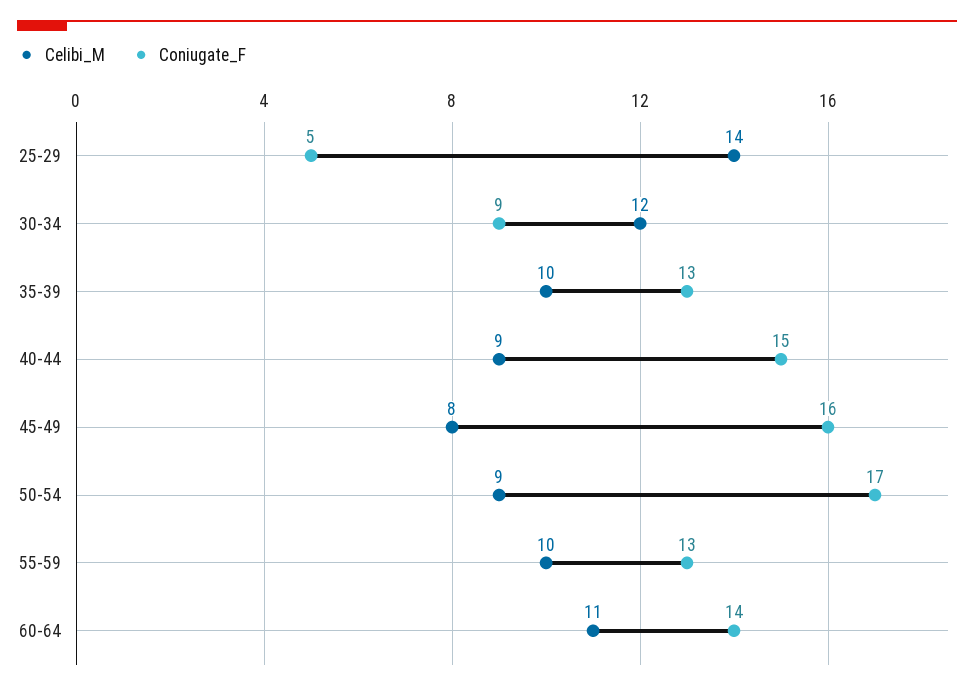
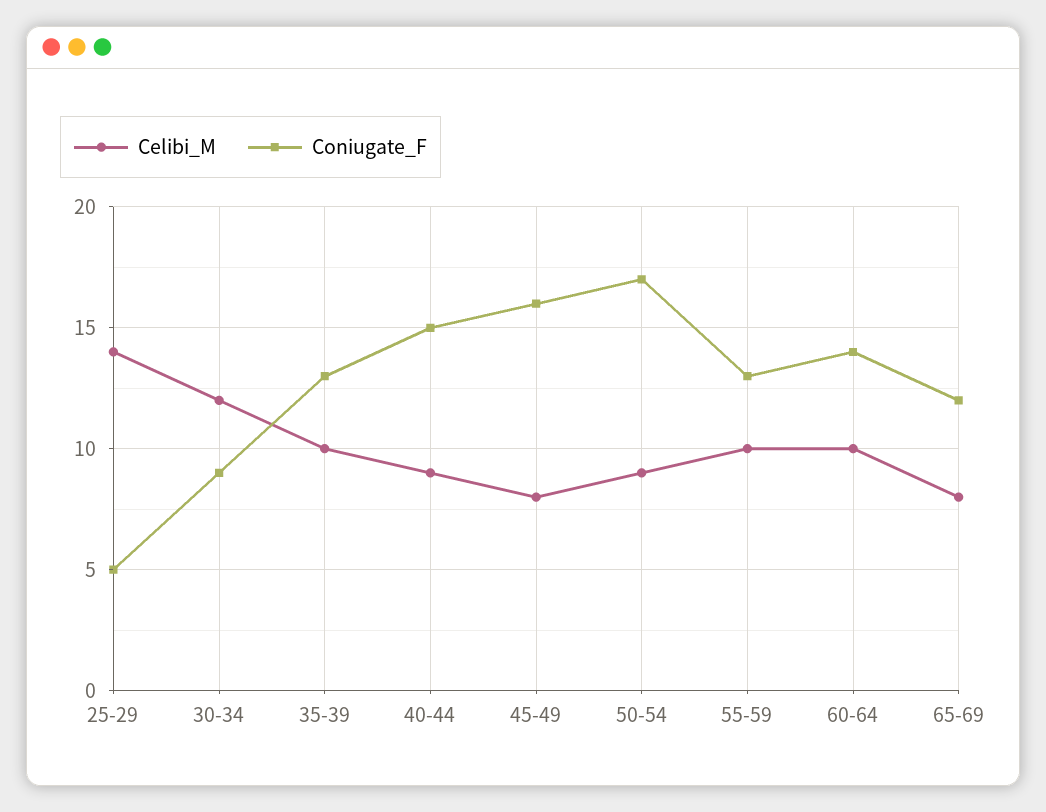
Celibi_M, 60-64: 11 -> 10
Celibi_M, 65-69: none -> 8
Coniugate_F, 65-69: none -> 12

